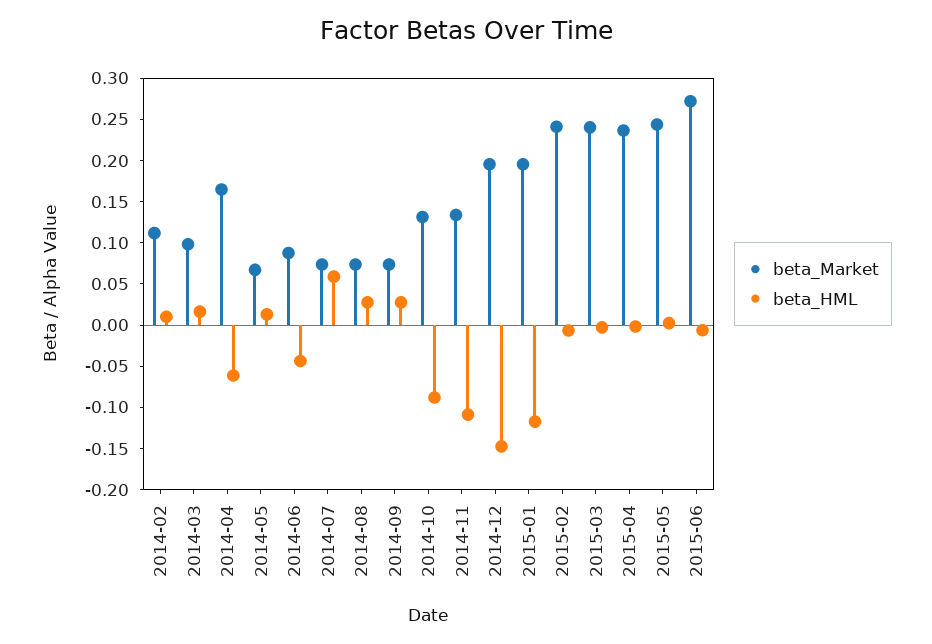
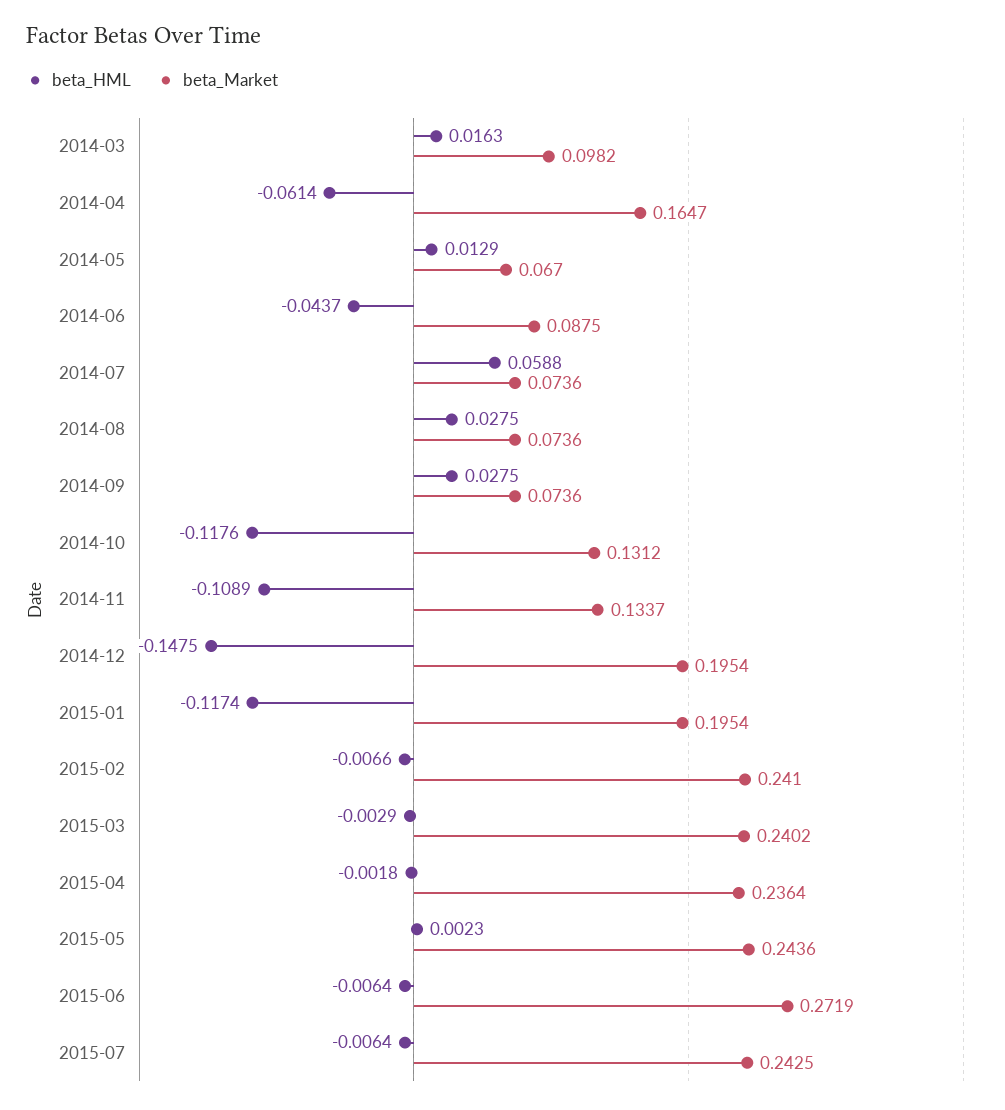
beta_Market, 2014-02: 0.11 -> none
beta_HML, 2014-02: 0.01 -> none
beta_HML, 2014-10: -0.09 -> -0.1176
beta_HML, 2015-07: none -> -0.0064
beta_Market, 2015-07: none -> 0.2425

